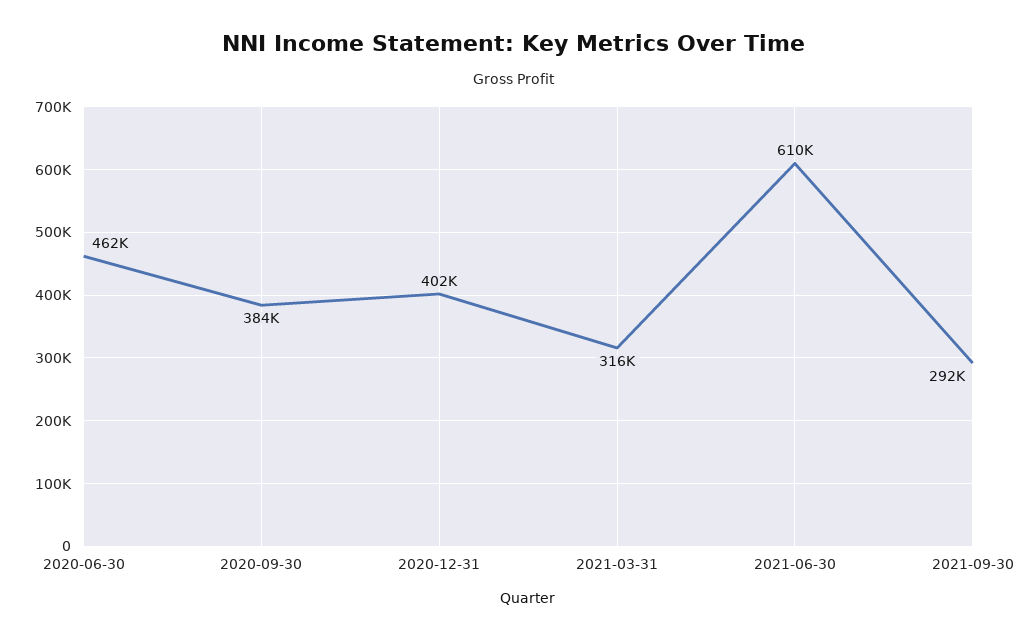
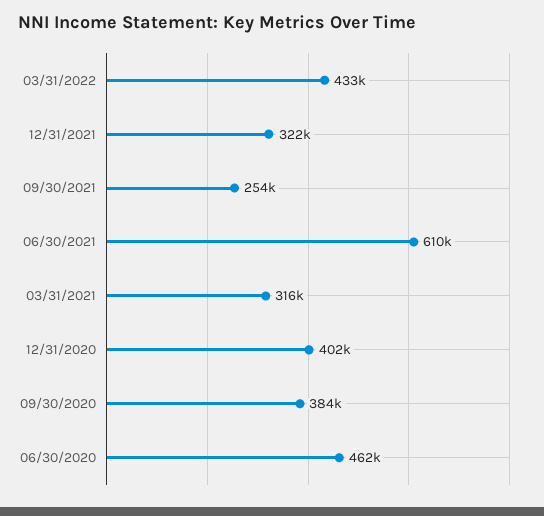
2021-09-30: 292000 -> 254000
03/31/2022: none -> 433000
12/31/2021: none -> 322000

